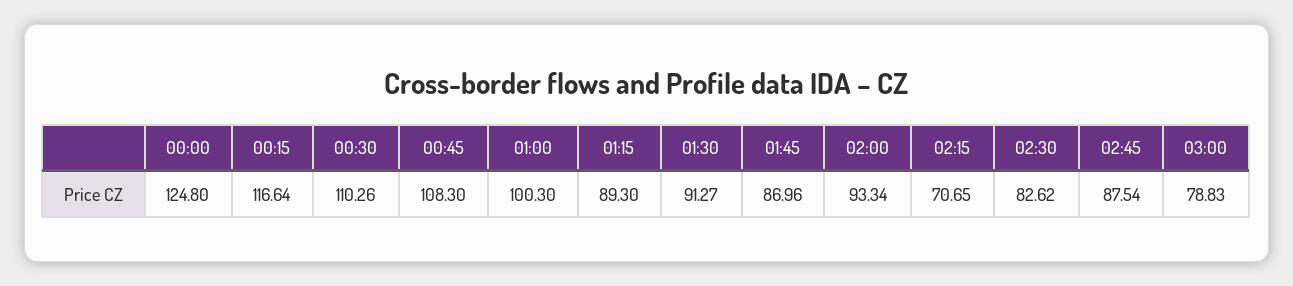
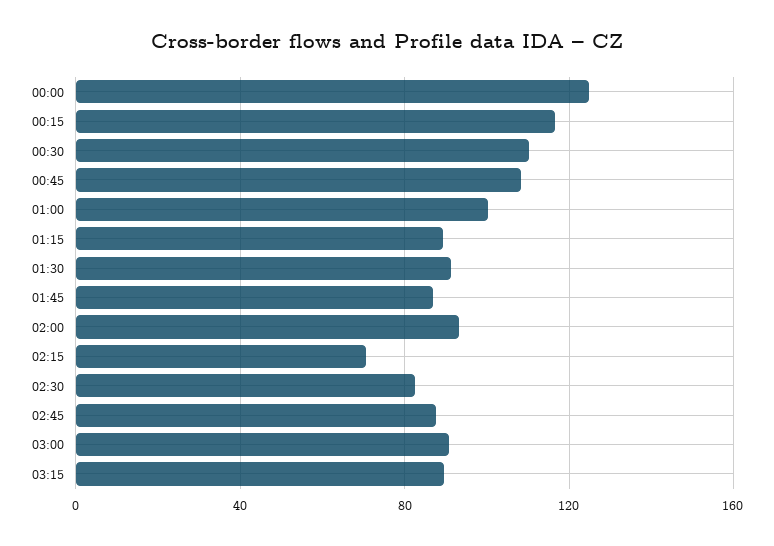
03:00: 78.83 -> 90
03:15: none -> 90

